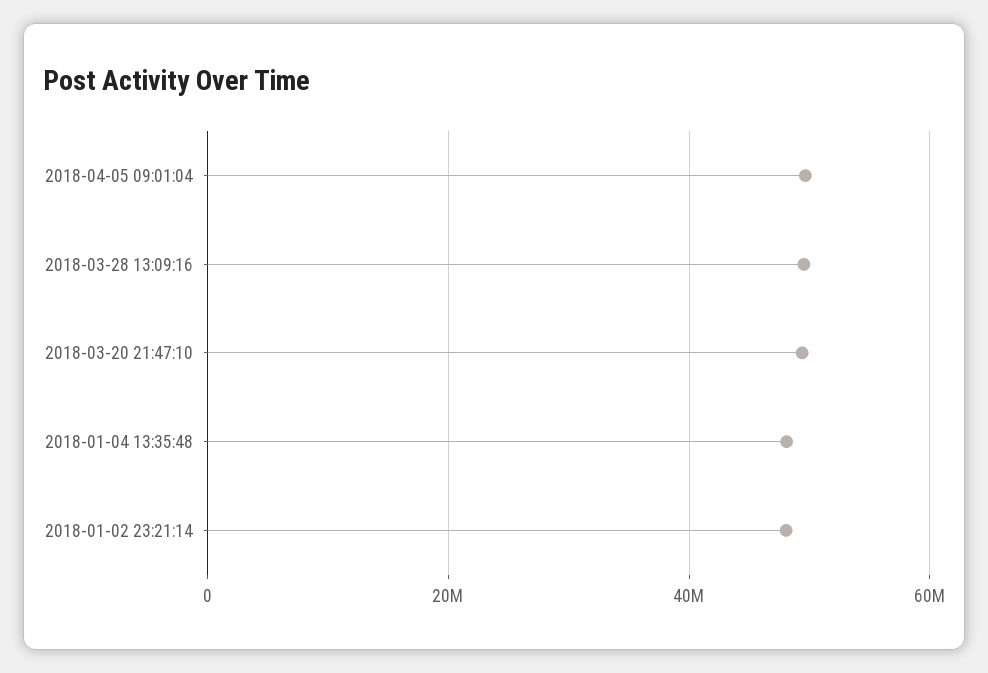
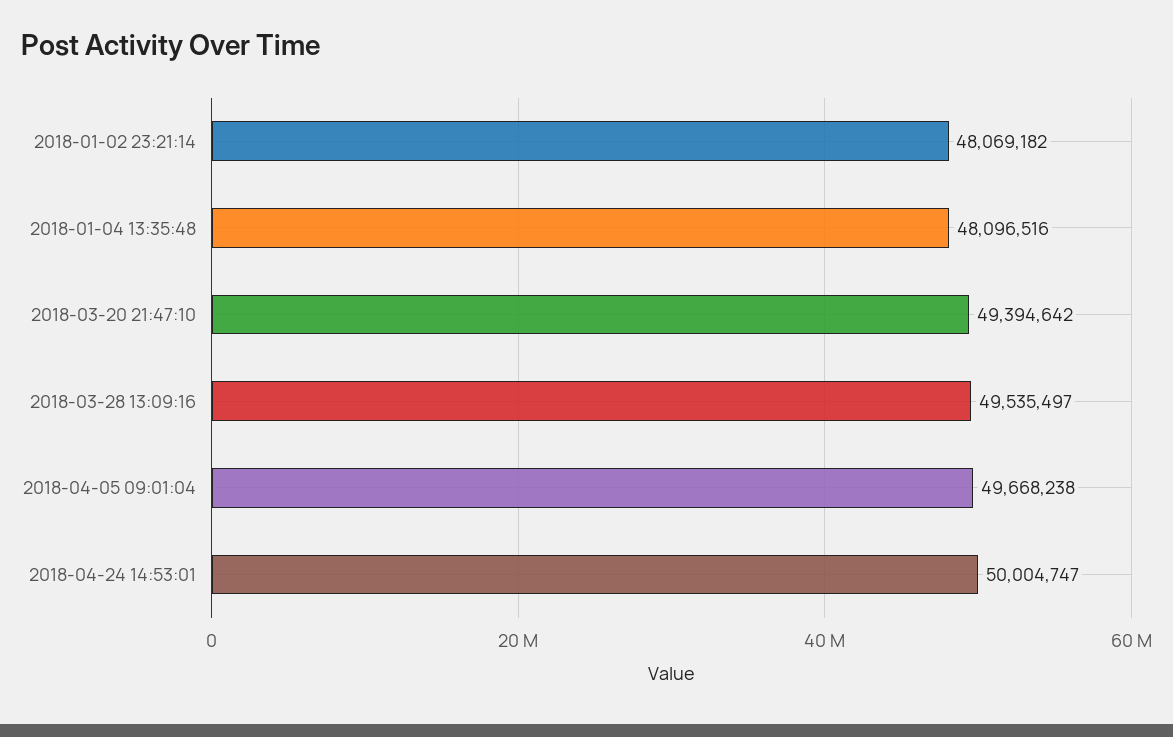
2018-04-24 14:53:01: none -> 50004747

